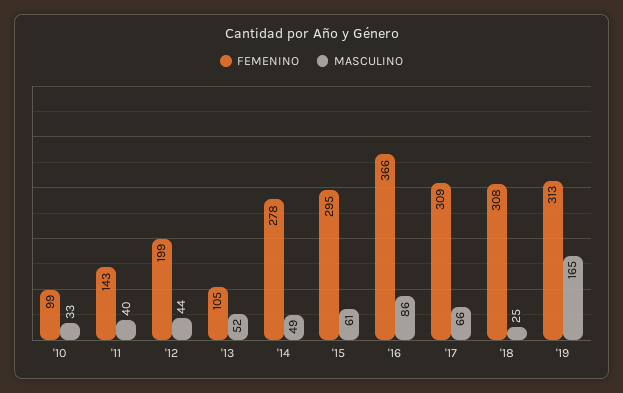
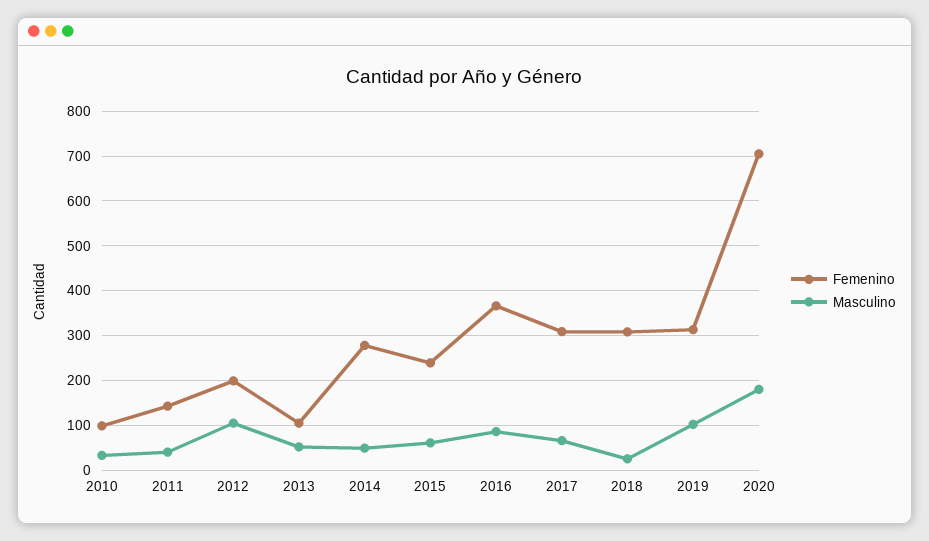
MASCULINO, '12: 44 -> 100
FEMENINO, '15: 295 -> 240
MASCULINO, '19: 165 -> 100
FEMENINO, 2020: none -> 700
MASCULINO, 2020: none -> 180

